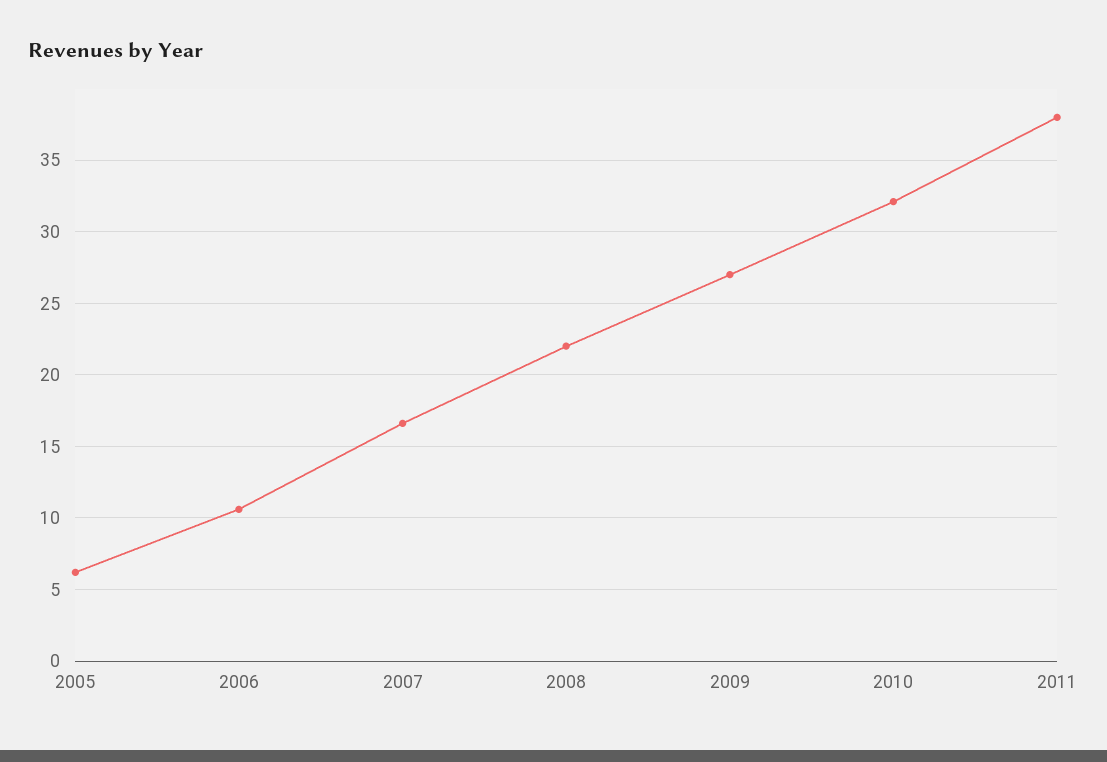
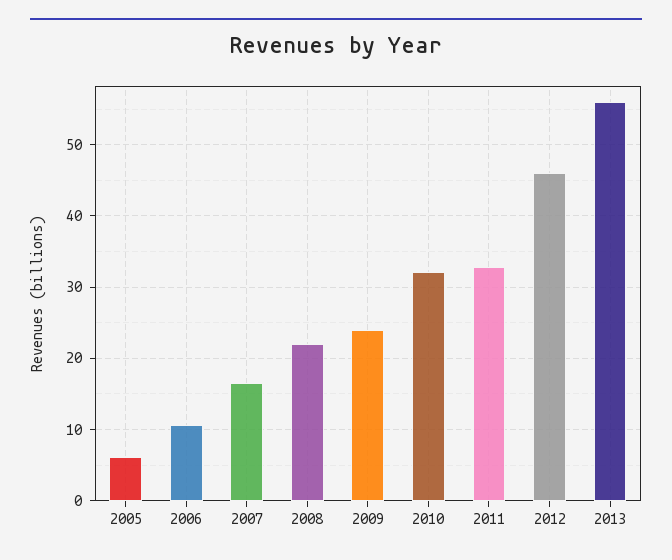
2009: 27 -> 24
2011: 38 -> 33
2012: none -> 46
2013: none -> 56

